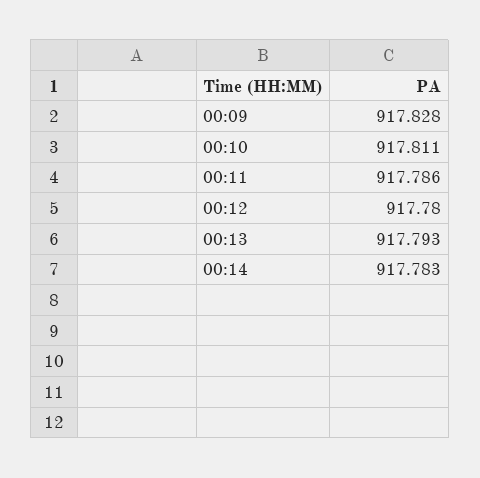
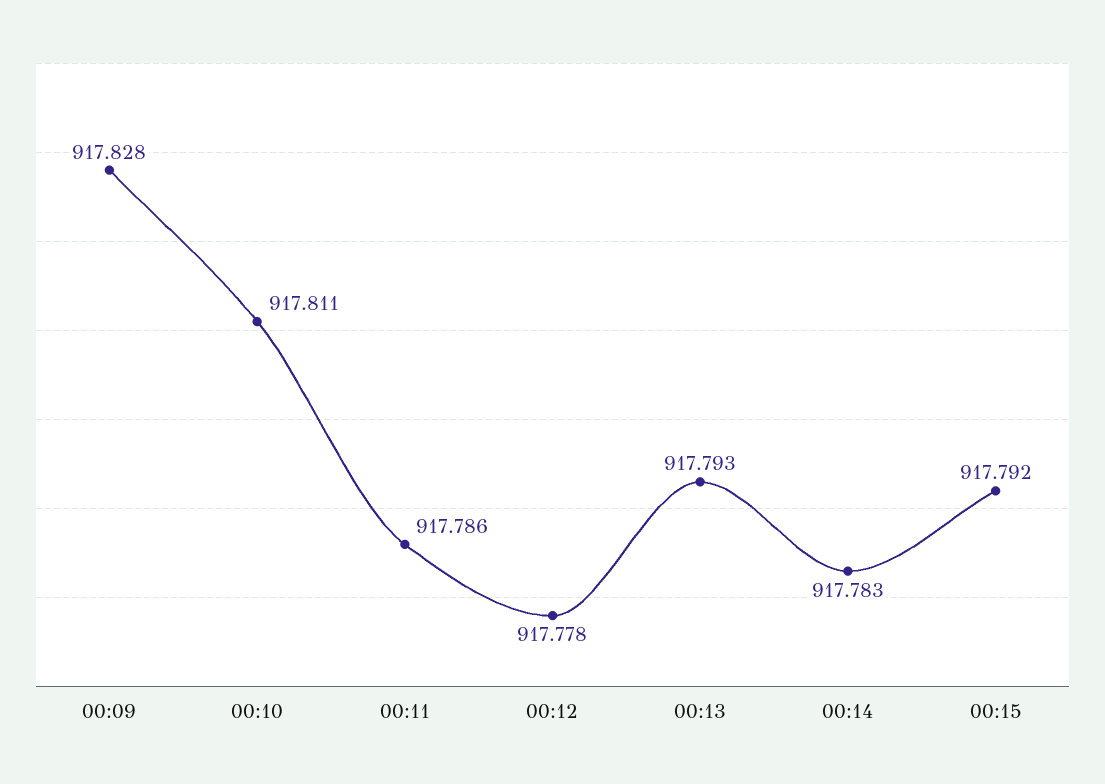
00:12: 917.78 -> 917.778
00:15: none -> 917.792

